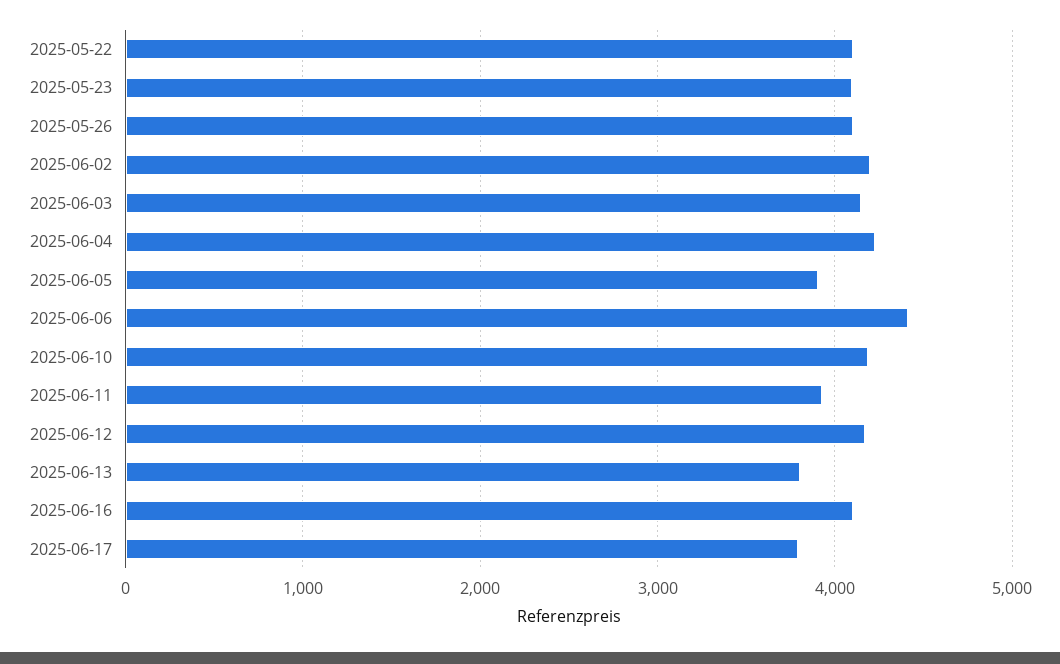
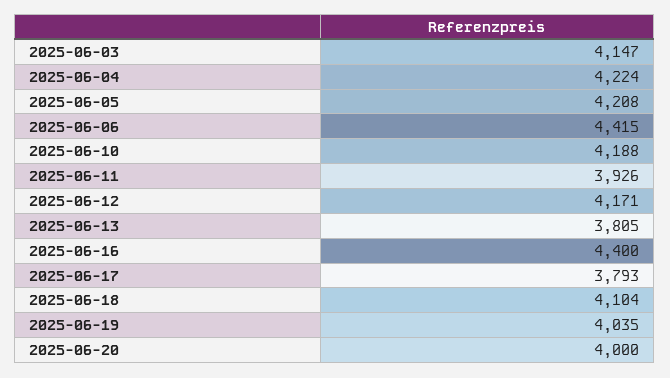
2025-05-22: 4100 -> none
2025-05-23: 4100 -> none
2025-05-26: 4100 -> none
2025-06-02: 4200 -> none
2025-06-05: 3900 -> 4208
2025-06-16: 4100 -> 4400
2025-06-18: none -> 4104
2025-06-19: none -> 4035
2025-06-20: none -> 4000

